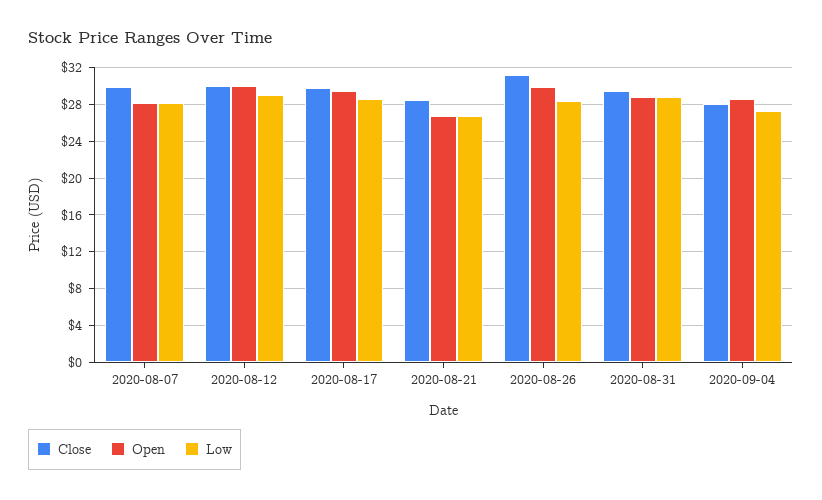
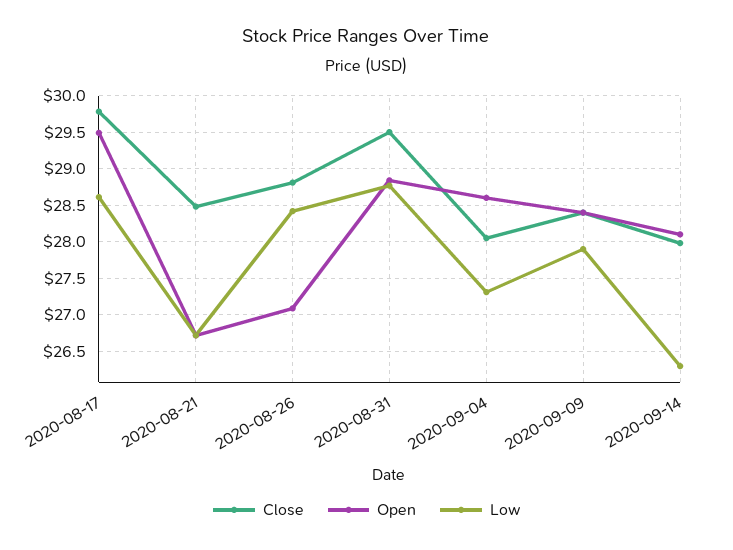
Close, 2020-08-07: 30 -> none
Open, 2020-08-07: 28 -> none
Low, 2020-08-07: 28 -> none
Close, 2020-08-12: 30 -> none
Open, 2020-08-12: 30 -> none
Low, 2020-08-12: 29 -> none
Close, 2020-08-26: 31 -> 28.8
Open, 2020-08-26: 30 -> 27.1
Close, 2020-09-09: none -> 28.4
Open, 2020-09-09: none -> 28.4
Low, 2020-09-09: none -> 27.9
Close, 2020-09-14: none -> 28
Open, 2020-09-14: none -> 28.1
Low, 2020-09-14: none -> 26.3

